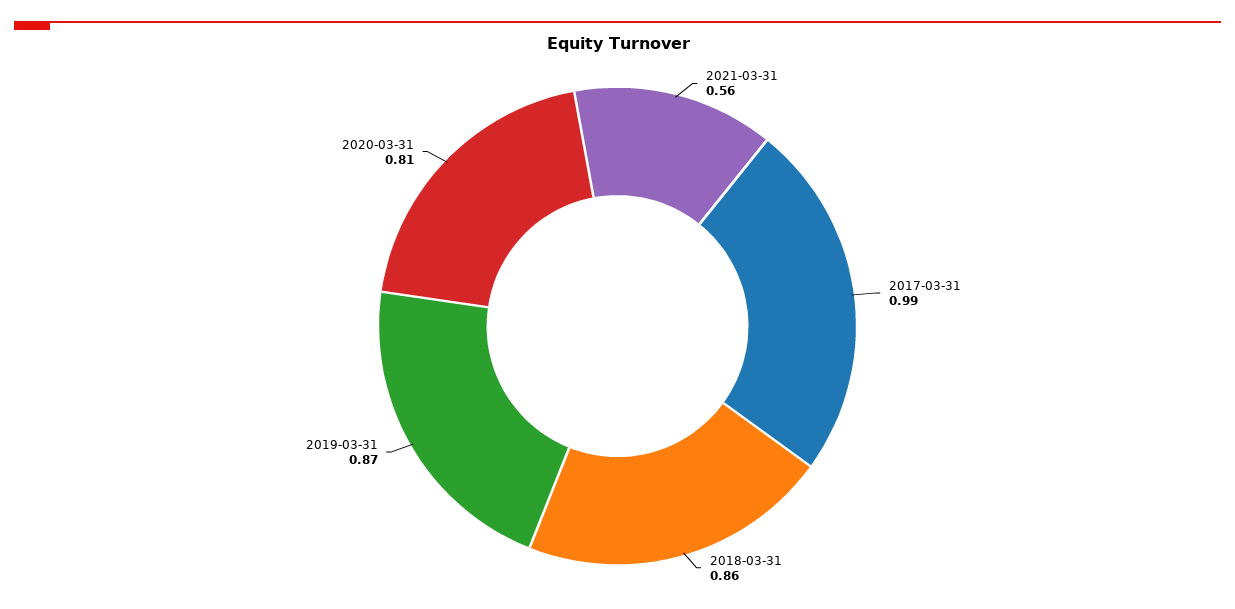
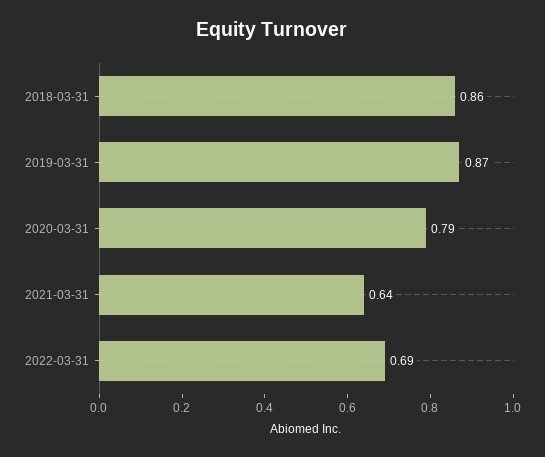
2021-03-31: 0.56 -> 0.64
2017-03-31: 0.99 -> none
2020-03-31: 0.81 -> 0.79
2022-03-31: none -> 0.69

